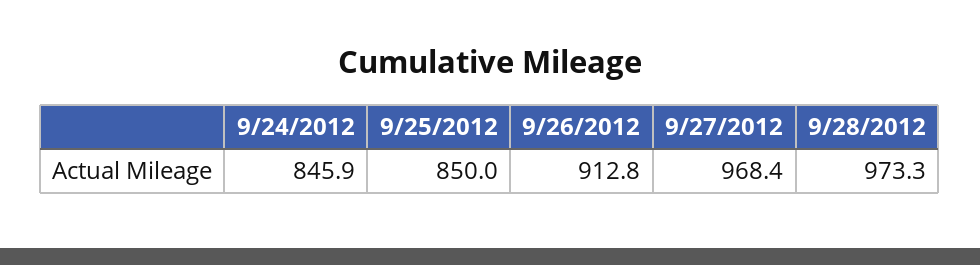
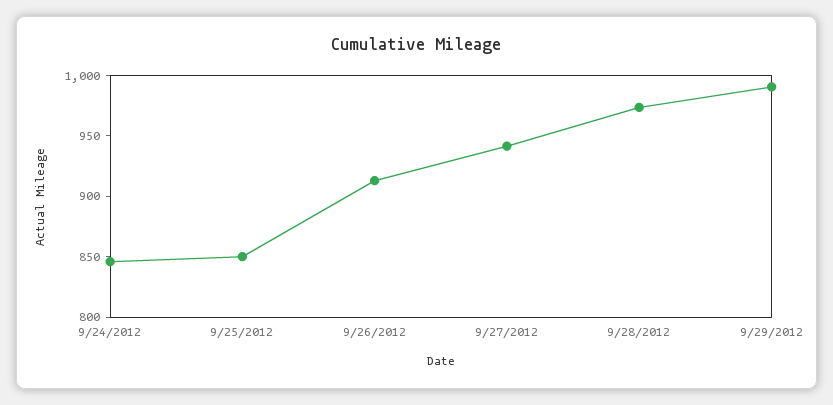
9/27/2012: 968.4 -> 940
9/29/2012: none -> 990

